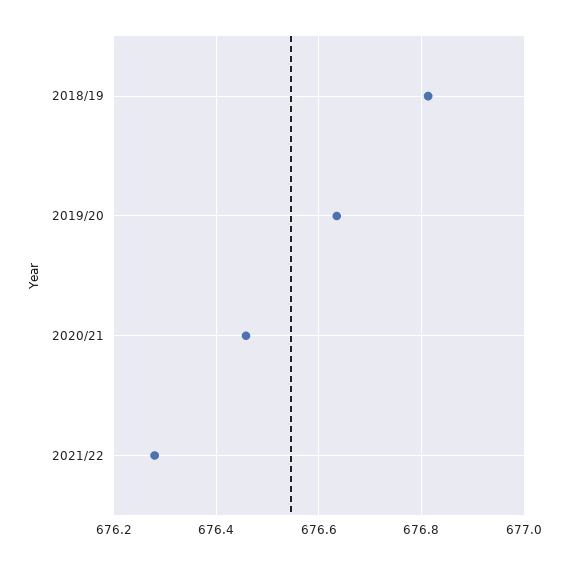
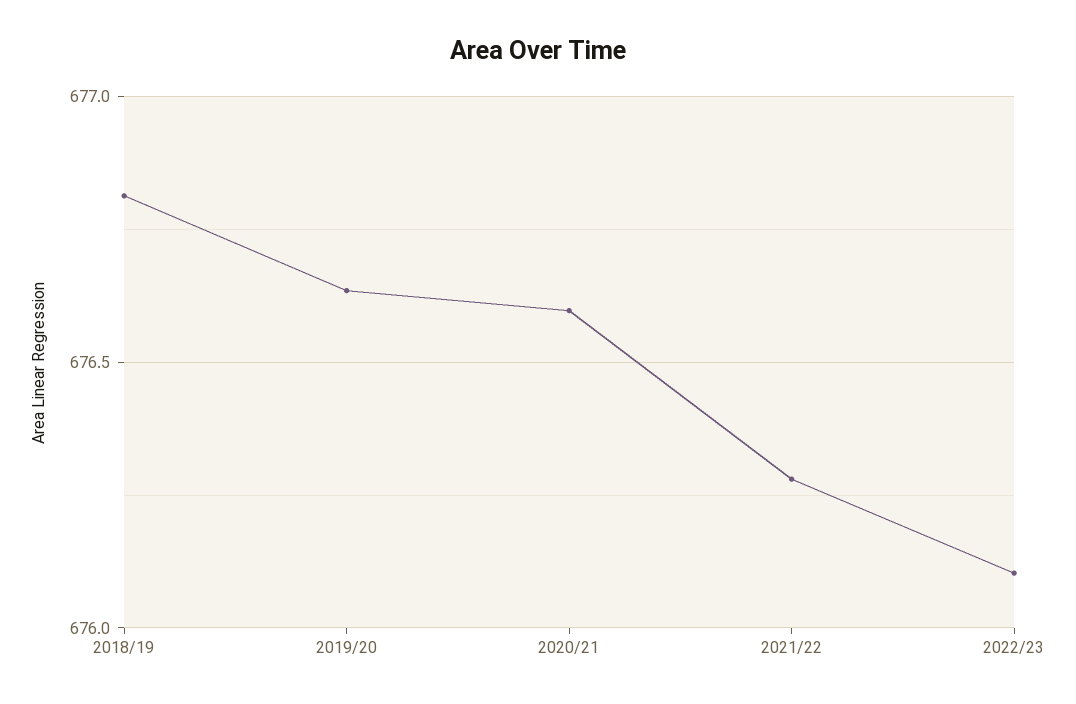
2020/21: 676.46 -> 676.6
2022/23: none -> 676.1

